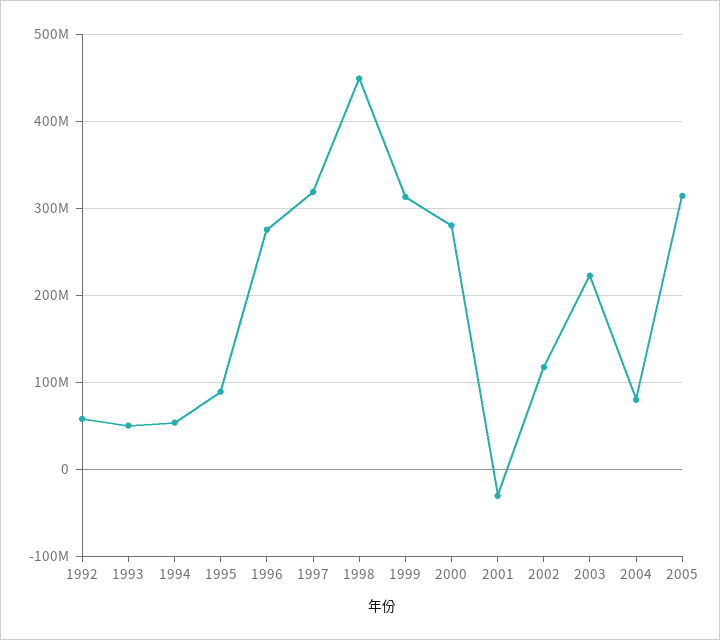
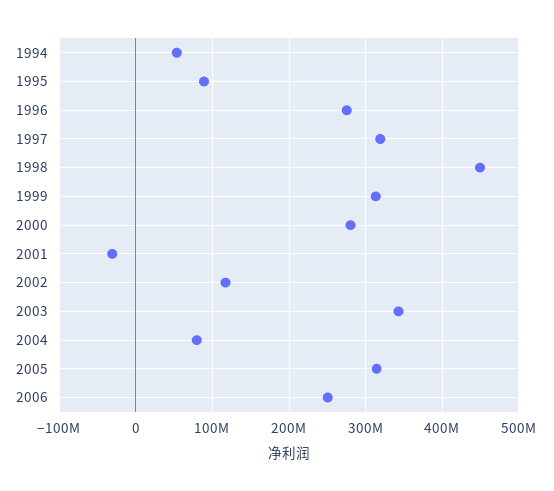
1992: 60000000 -> none
1993: 50000000 -> none
2003: 220000000 -> 340000000
2006: none -> 250000000

